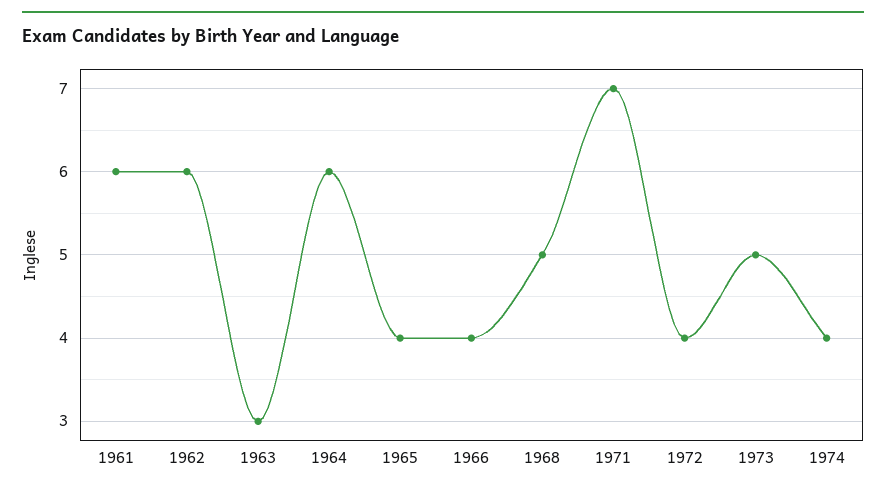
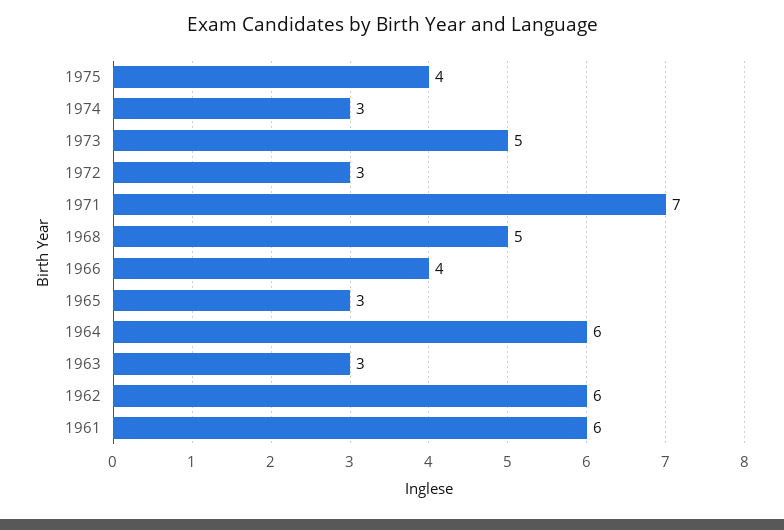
1965: 4 -> 3
1972: 4 -> 3
1974: 4 -> 3
1975: none -> 4

